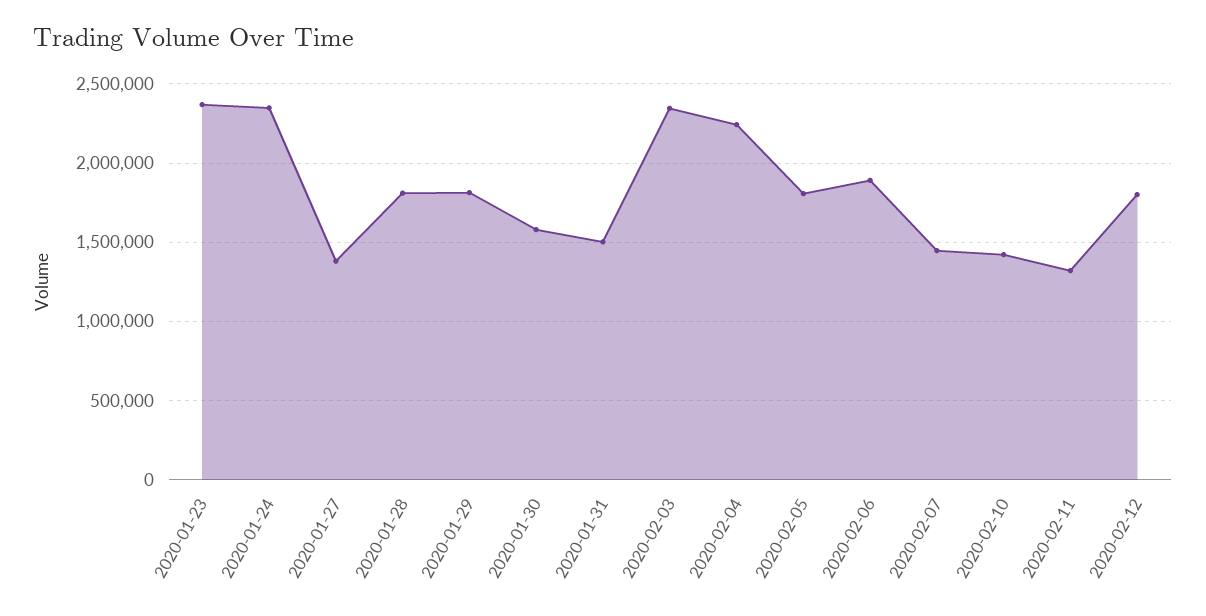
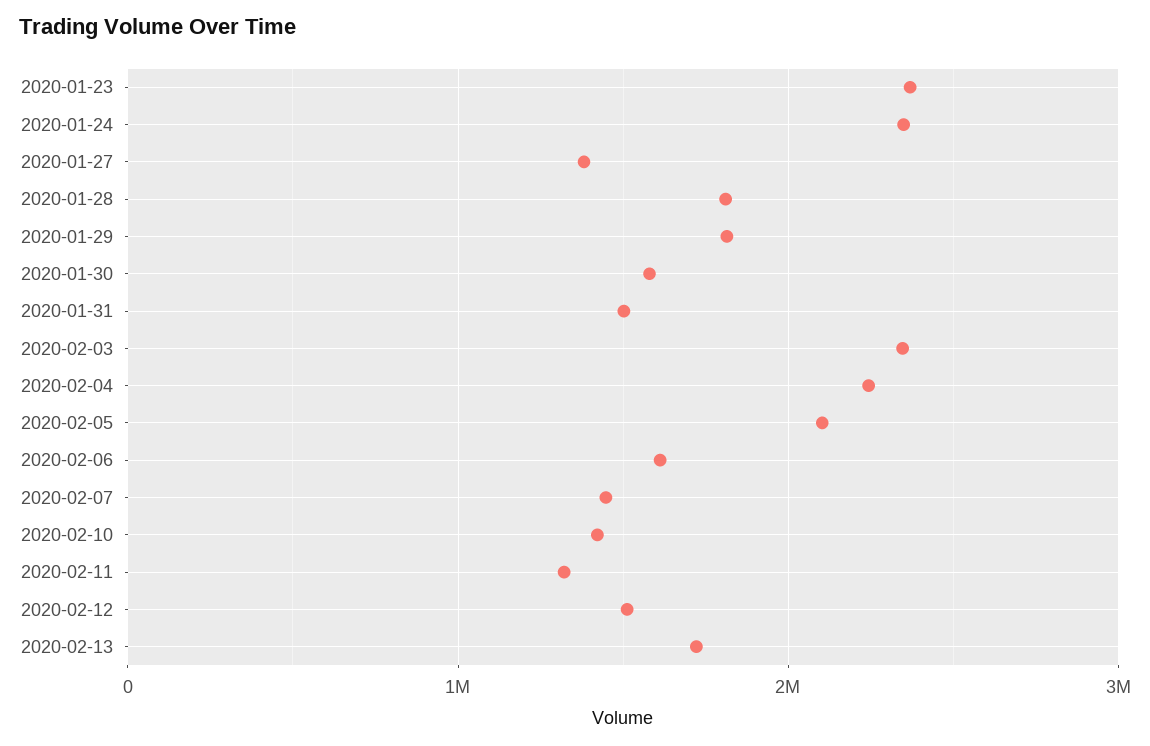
2020-02-05: 1800000 -> 2100000
2020-02-06: 1900000 -> 1600000
2020-02-12: 1800000 -> 1500000
2020-02-13: none -> 1700000

